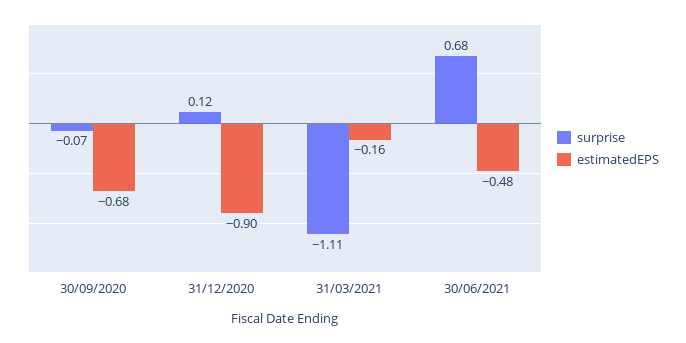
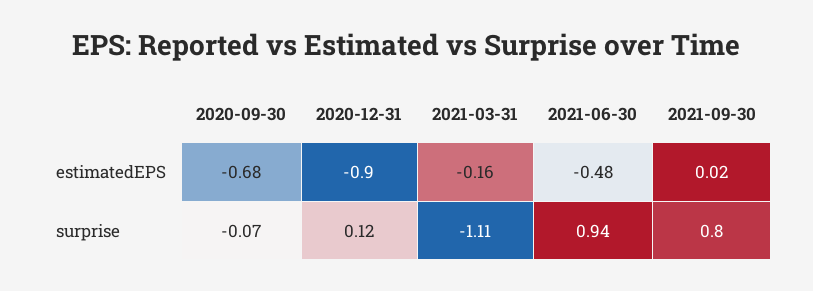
surprise, 30/06/2021: 0.68 -> 0.94
estimatedEPS, 2021-09-30: none -> 0.02
surprise, 2021-09-30: none -> 0.8

